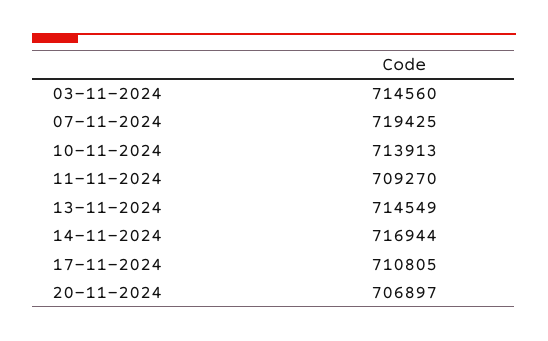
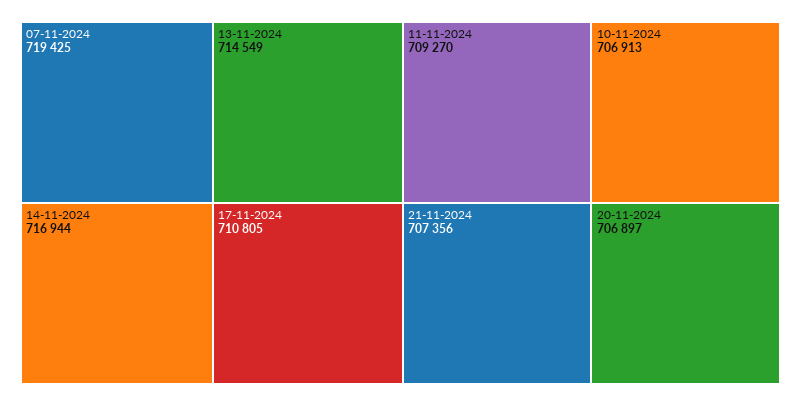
03-11-2024: 714560 -> none
10-11-2024: 713913 -> 706913
21-11-2024: none -> 707356

